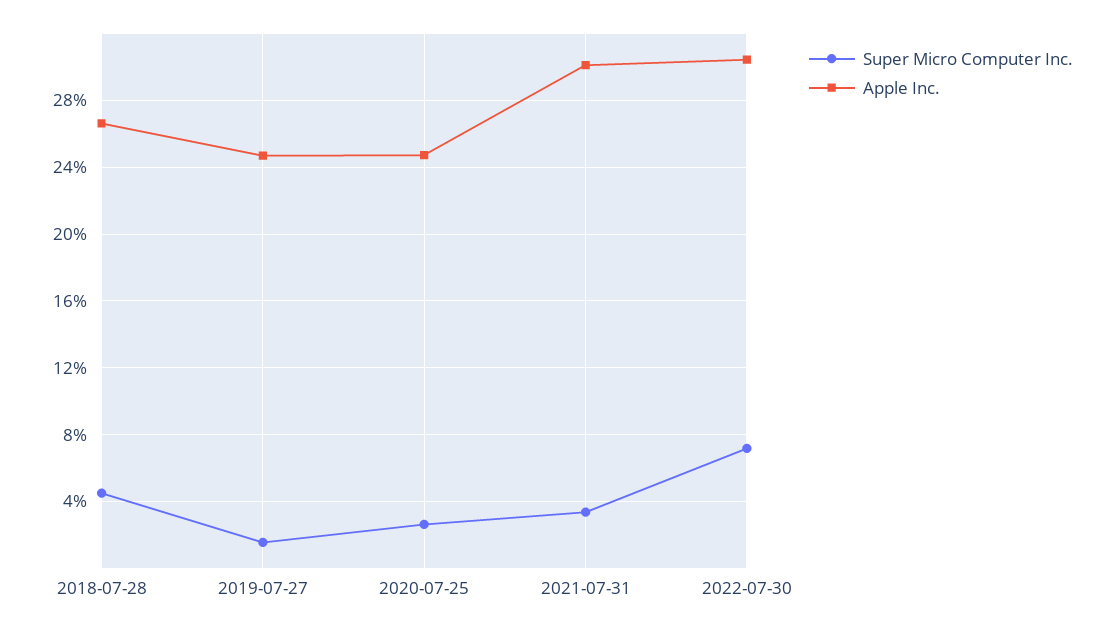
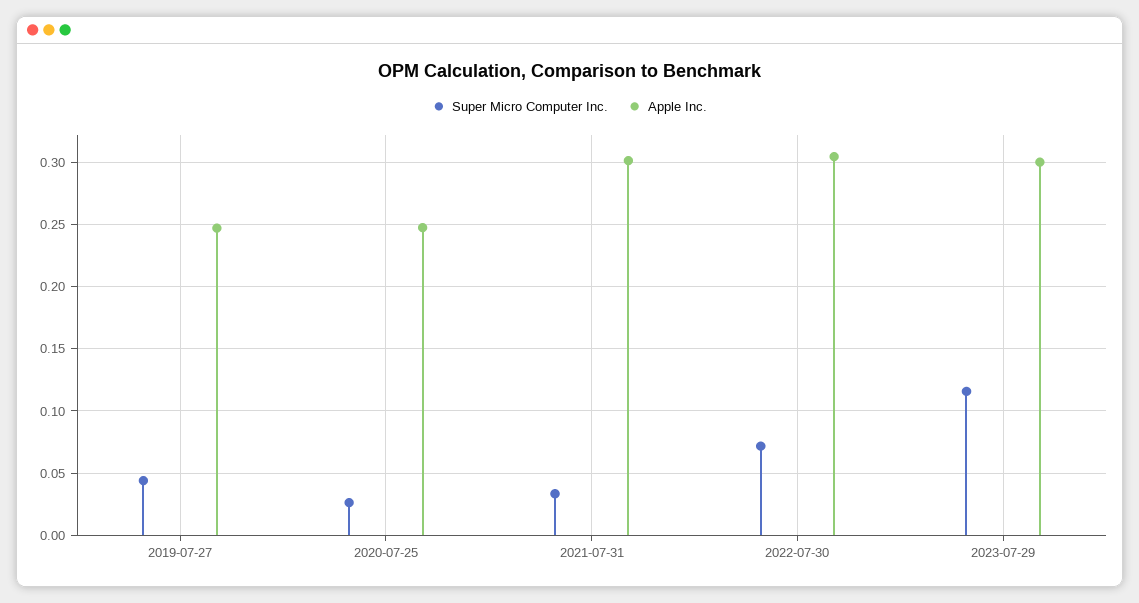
Super Micro Computer Inc., 2018-07-28: 0.045 -> none
Apple Inc., 2018-07-28: 0.265 -> none
Super Micro Computer Inc., 2019-07-27: 0.015 -> 0.045
Super Micro Computer Inc., 2023-07-29: none -> 0.115
Apple Inc., 2023-07-29: none -> 0.3

